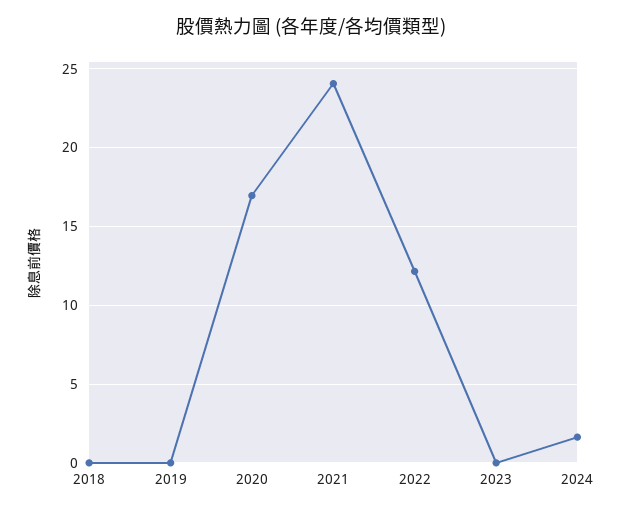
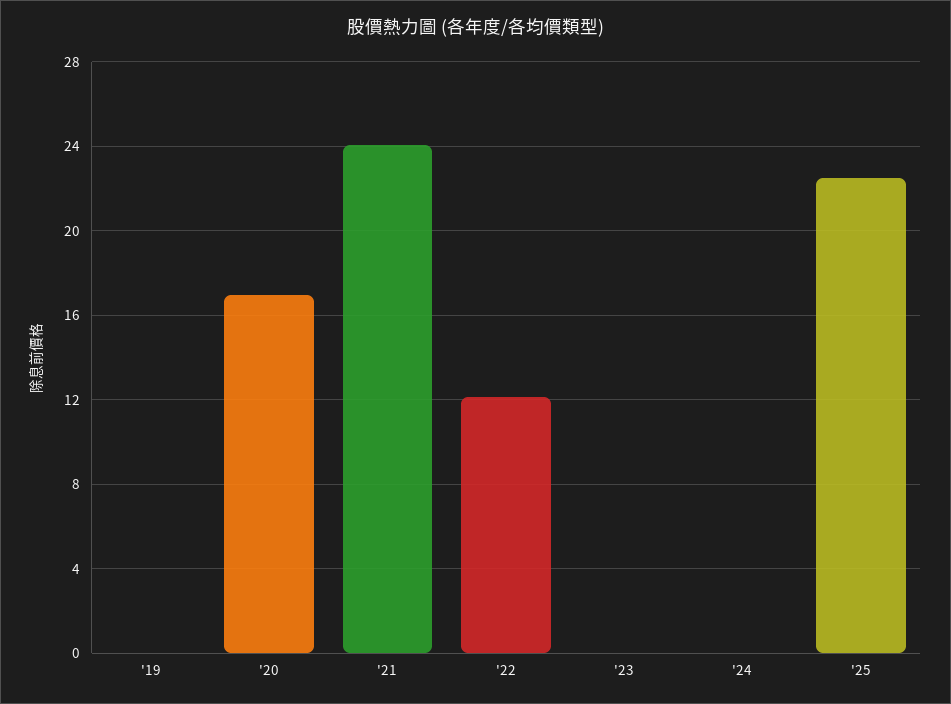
2018: 0 -> none
2024: 1.5 -> 0
'25: none -> 22.5

